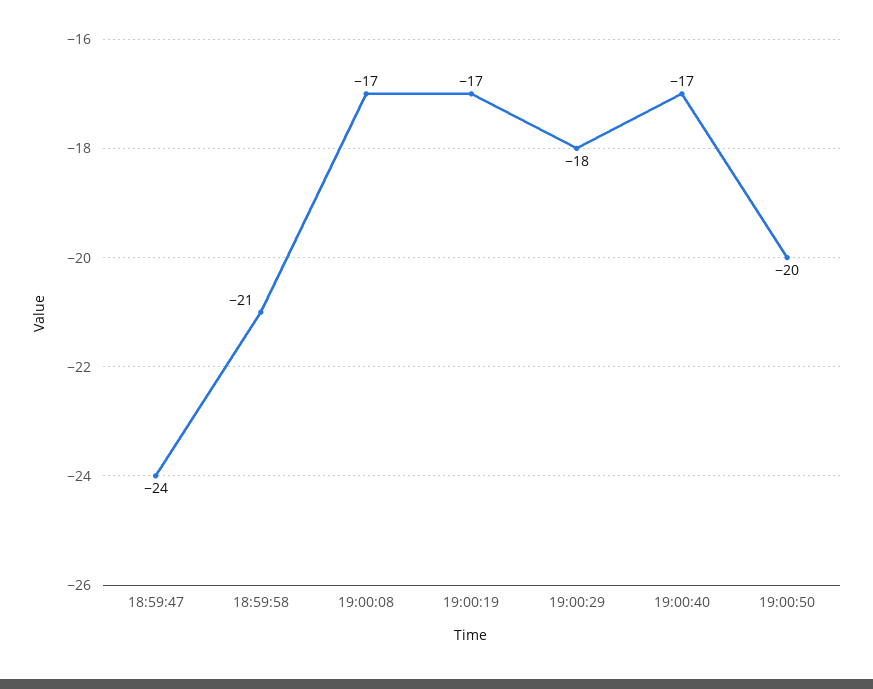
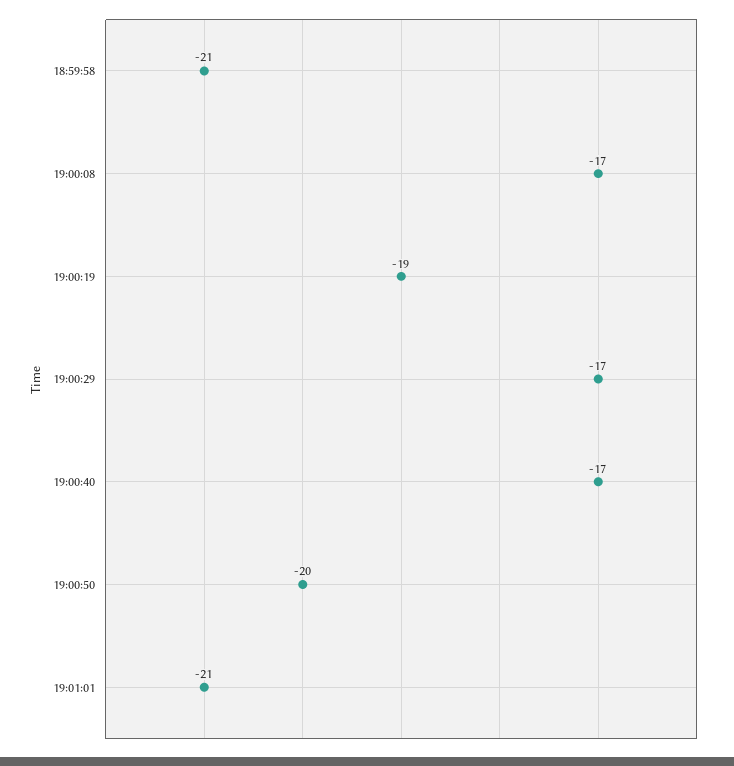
18:59:47: -24 -> none
19:00:19: -17 -> -19
19:00:29: -18 -> -17
19:01:01: none -> -21

